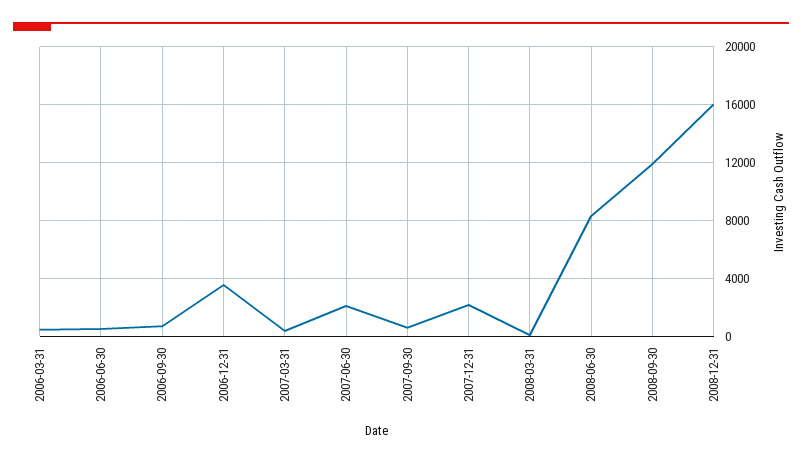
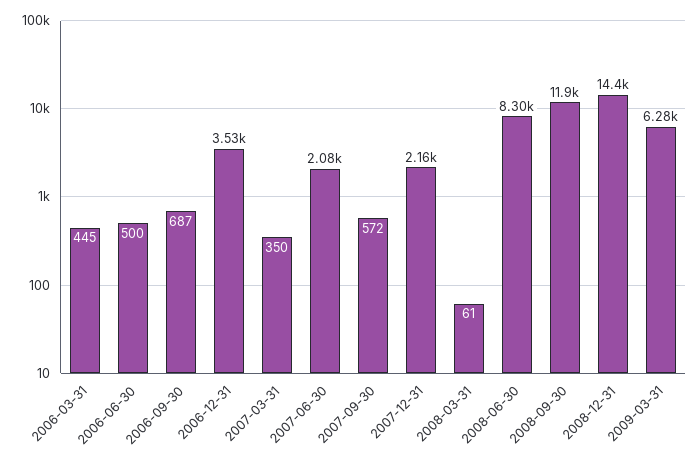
2008-12-31: 16000 -> 14400
2009-03-31: none -> 6280

